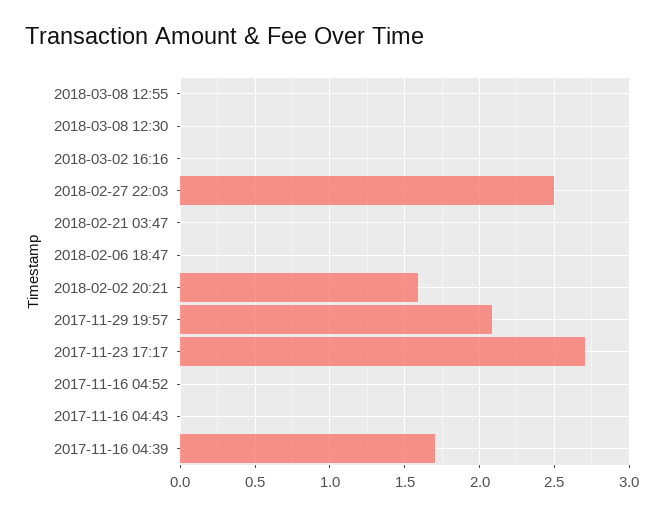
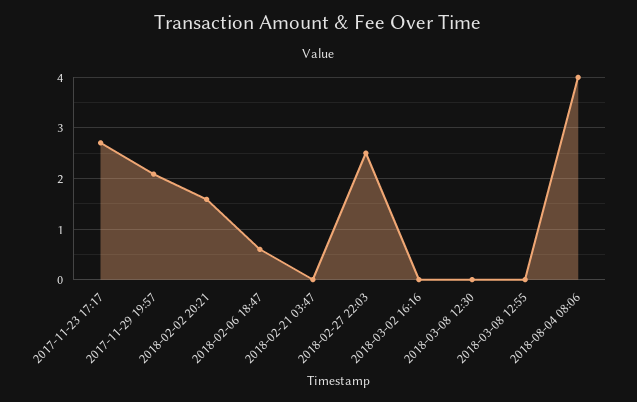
2018-02-06 18:47: 0 -> 0.6
2017-11-16 04:52: 0 -> none
2017-11-16 04:43: 0 -> none
2017-11-16 04:39: 1.7 -> none
2018-08-04 08:06: none -> 4

